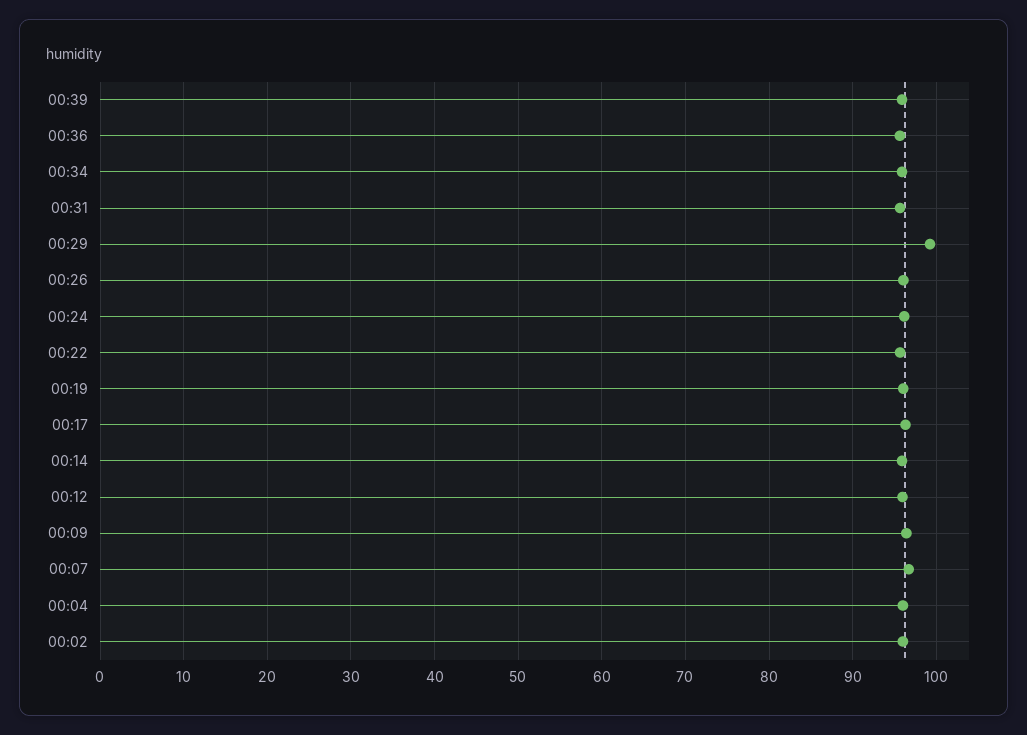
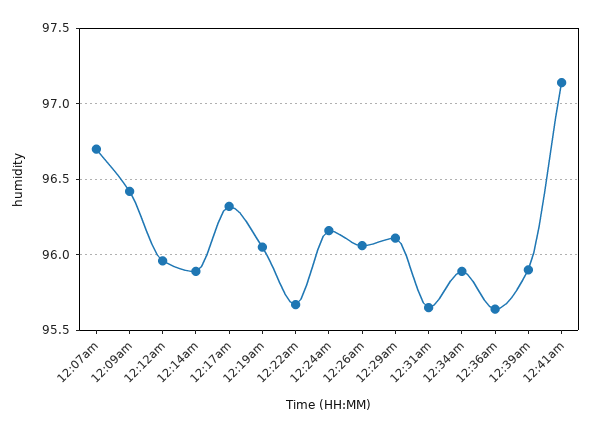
00:29: 99 -> 96.1
00:04: 96 -> none
00:02: 96 -> none
12:41am: none -> 97.15

